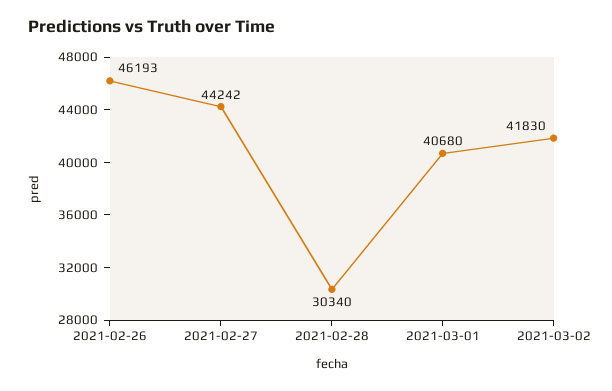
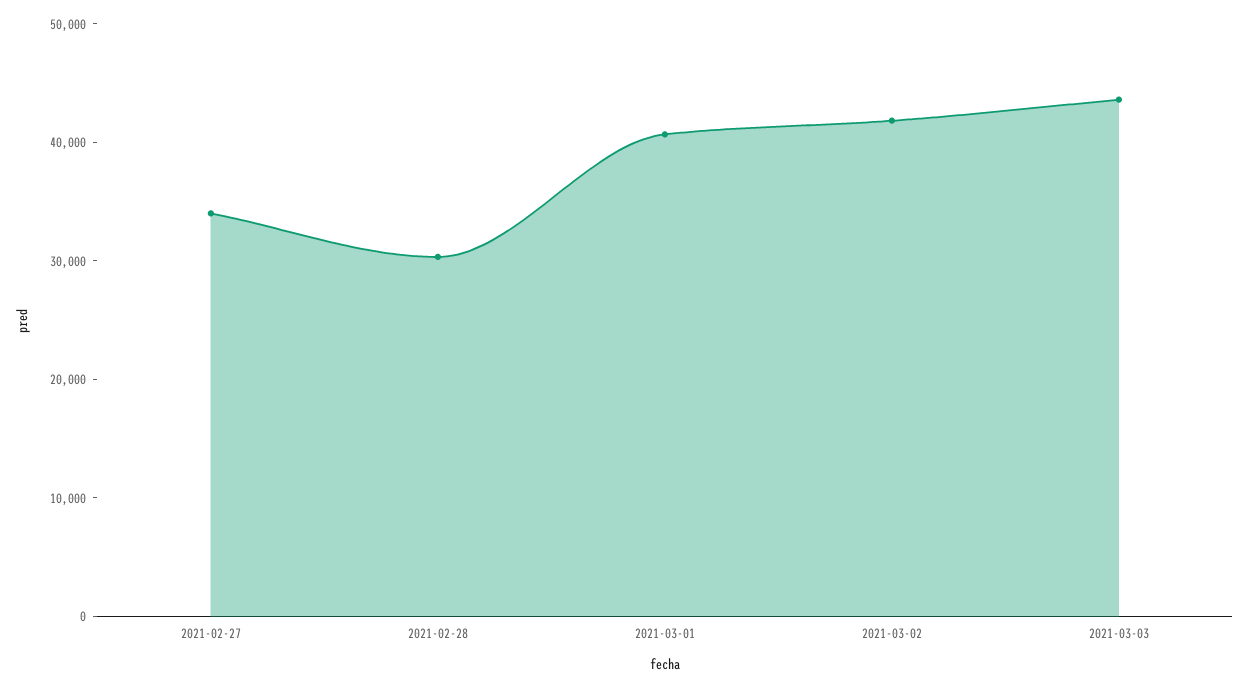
2021-02-26: 46193 -> none
2021-02-27: 44242 -> 34000
2021-03-03: none -> 44000

